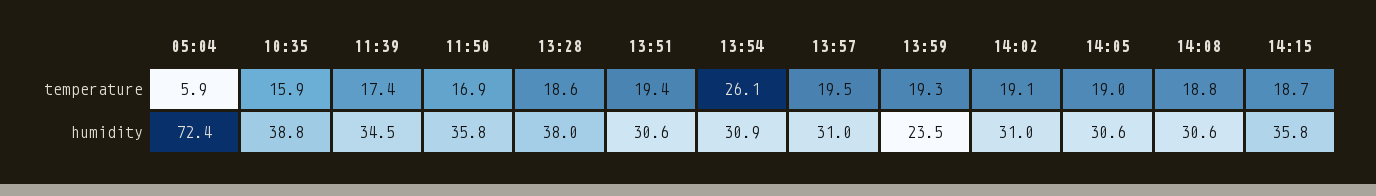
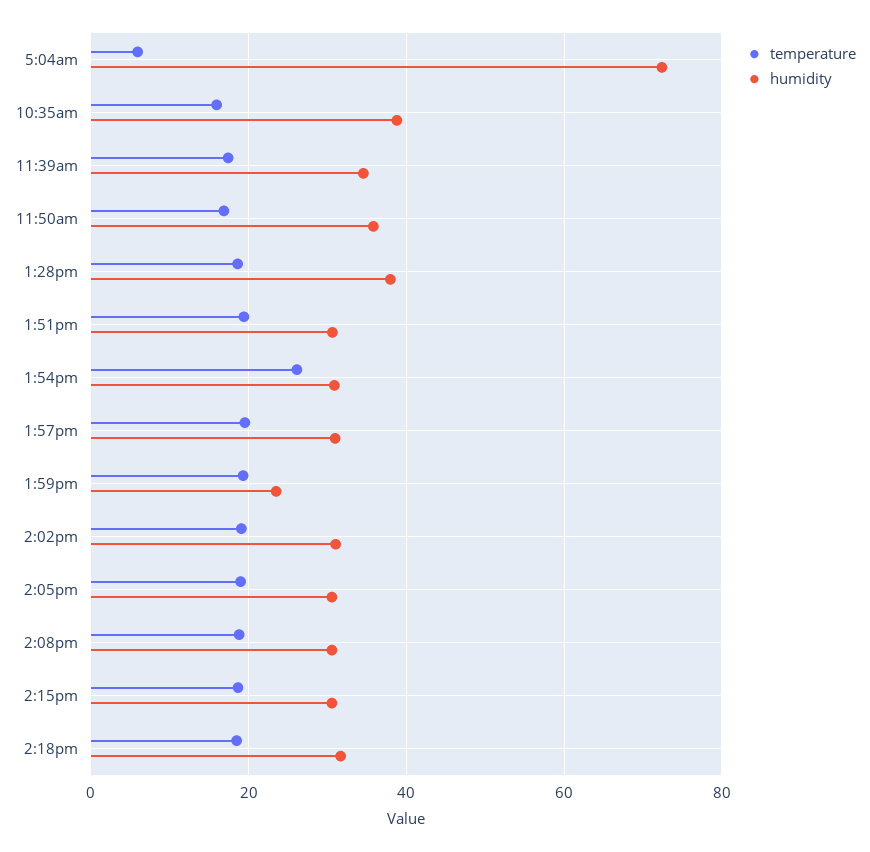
humidity, 14:15: 35.8 -> 30
temperature, 2:18pm: none -> 18
humidity, 2:18pm: none -> 32

